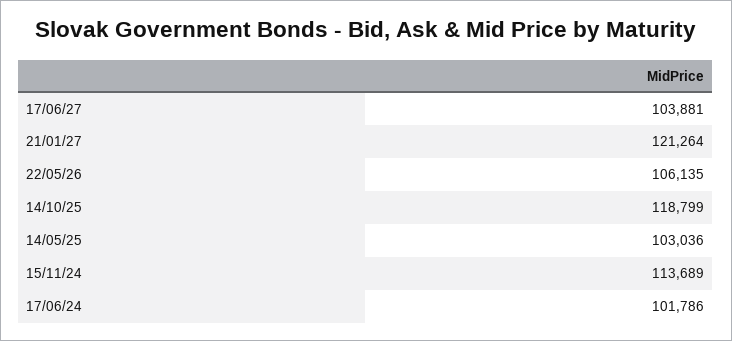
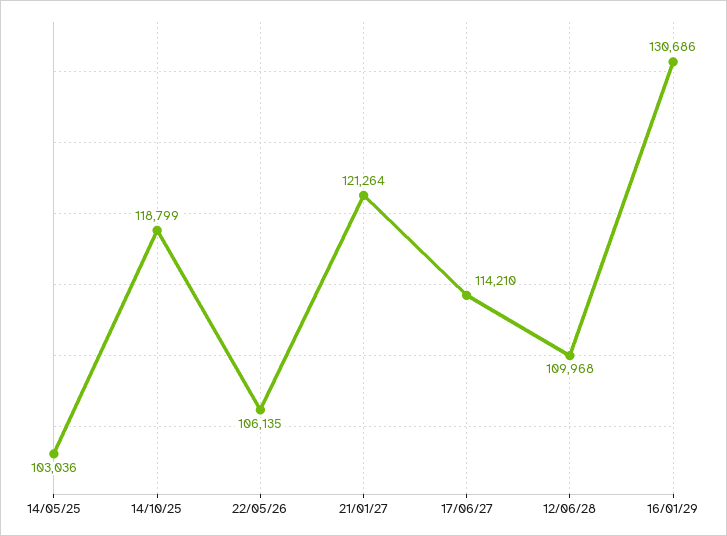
17/06/27: 103881 -> 114210
15/11/24: 113689 -> none
17/06/24: 101786 -> none
12/06/28: none -> 109968
16/01/29: none -> 130686

